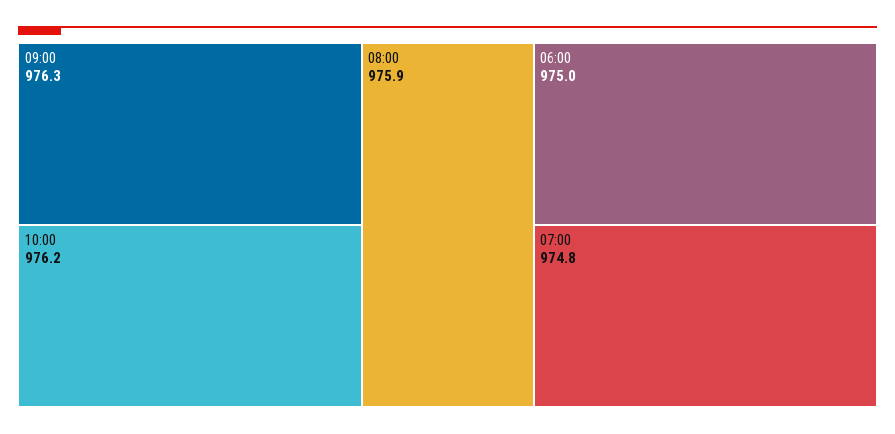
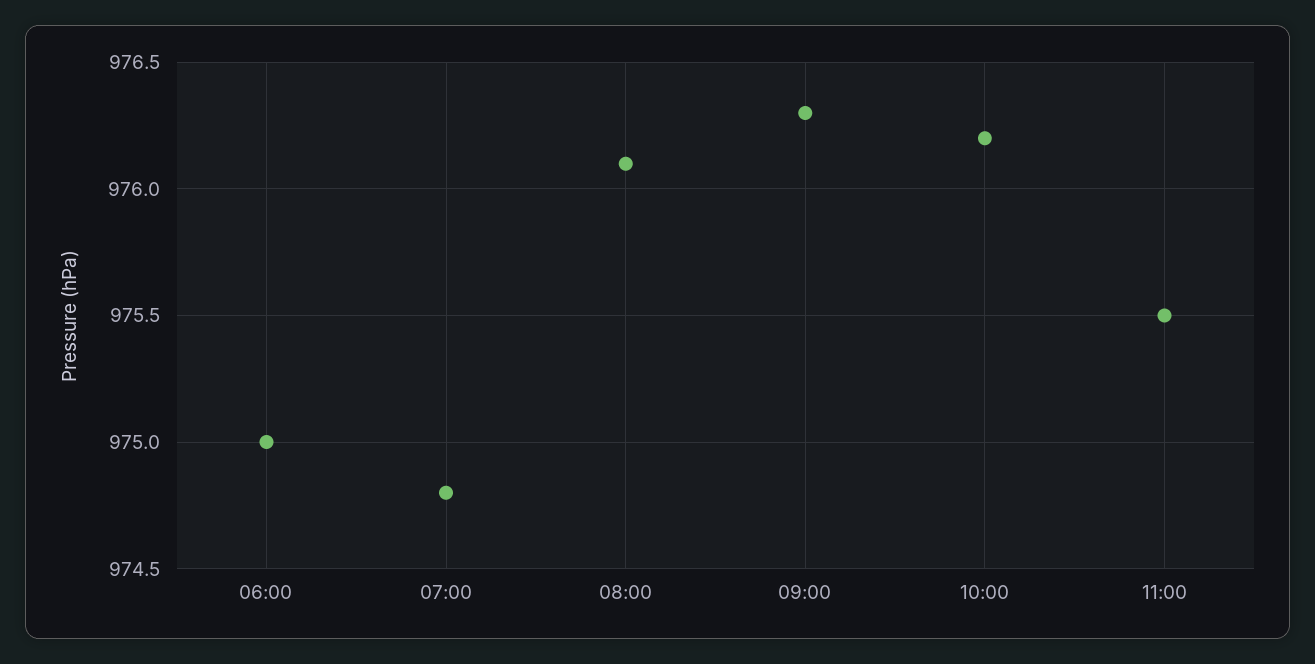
08:00: 975.9 -> 976.1
11:00: none -> 975.5

